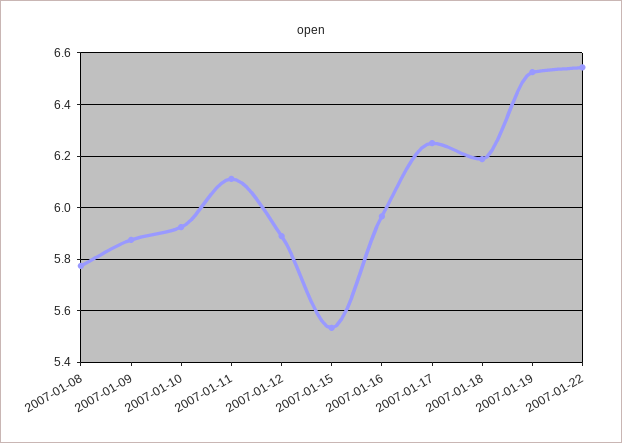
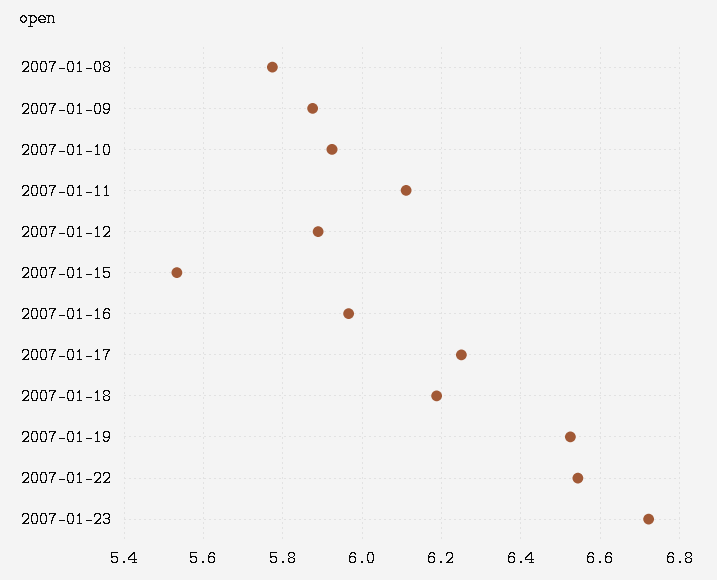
2007-01-23: none -> 6.72

